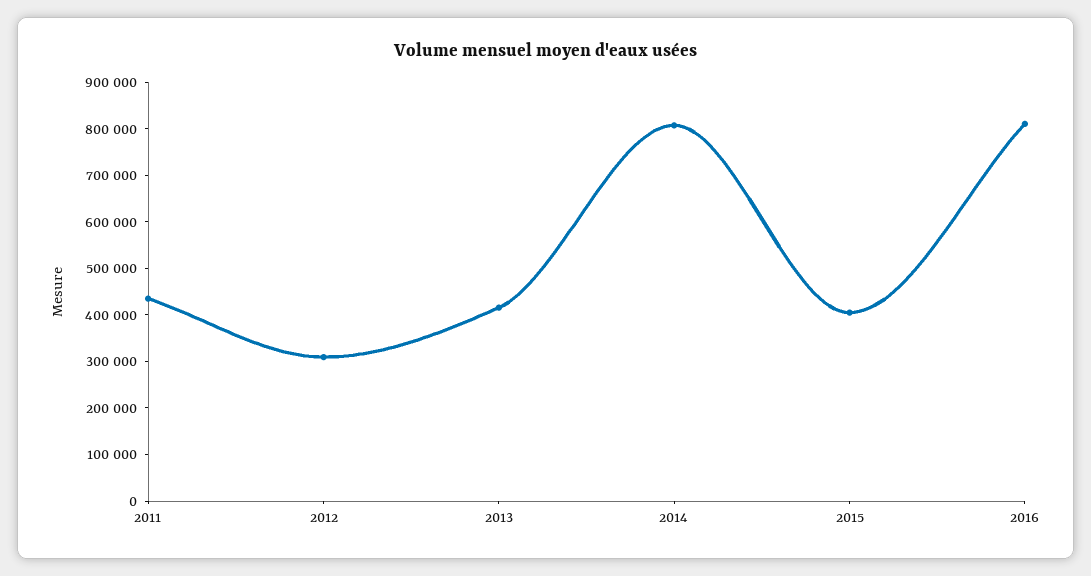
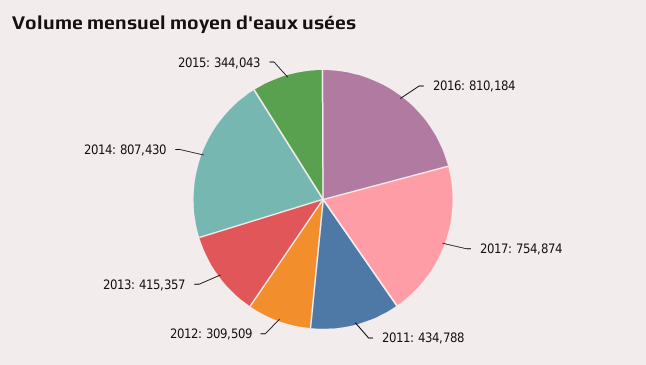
2015: 400000 -> 344043
2017: none -> 754874

